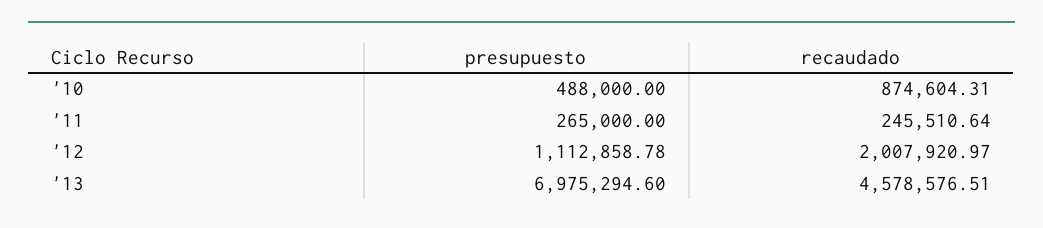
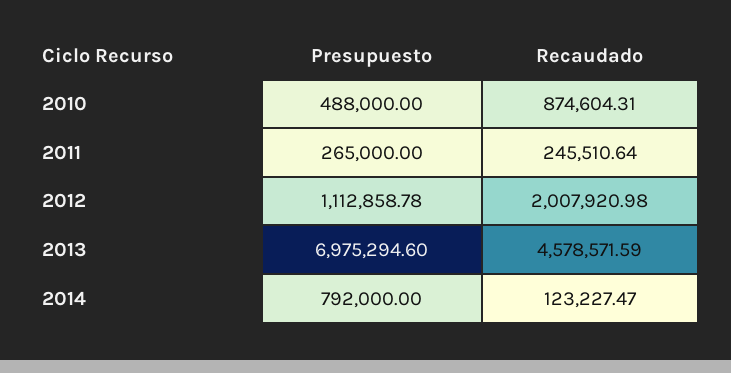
recaudado, '12: 2007920.97 -> 2007920.98
recaudado, '13: 4578576.51 -> 4578571.59
presupuesto, 2014: none -> 792000
recaudado, 2014: none -> 123227.47

